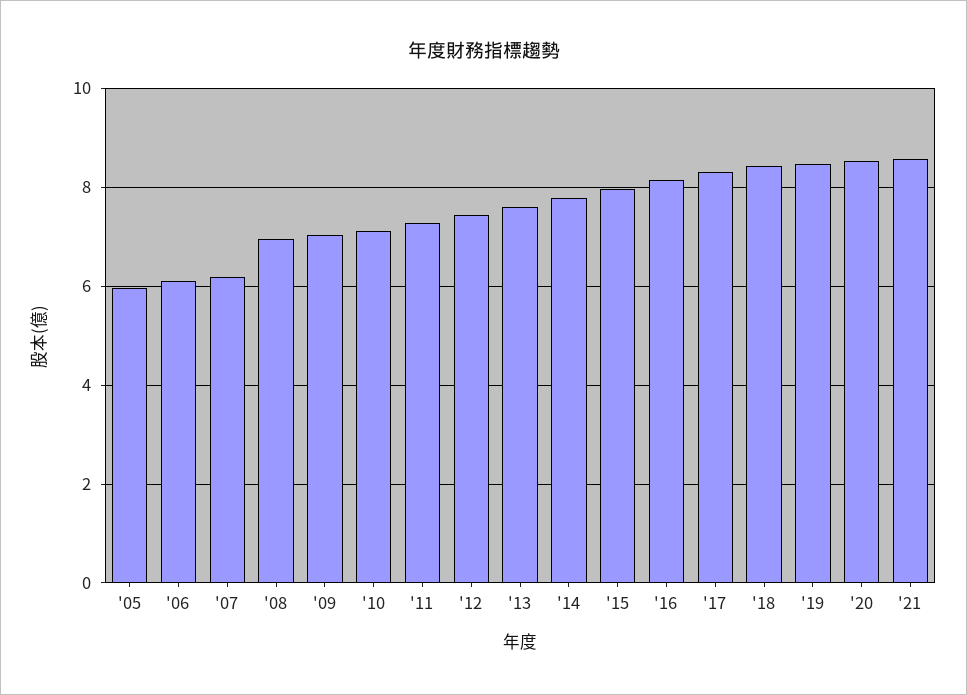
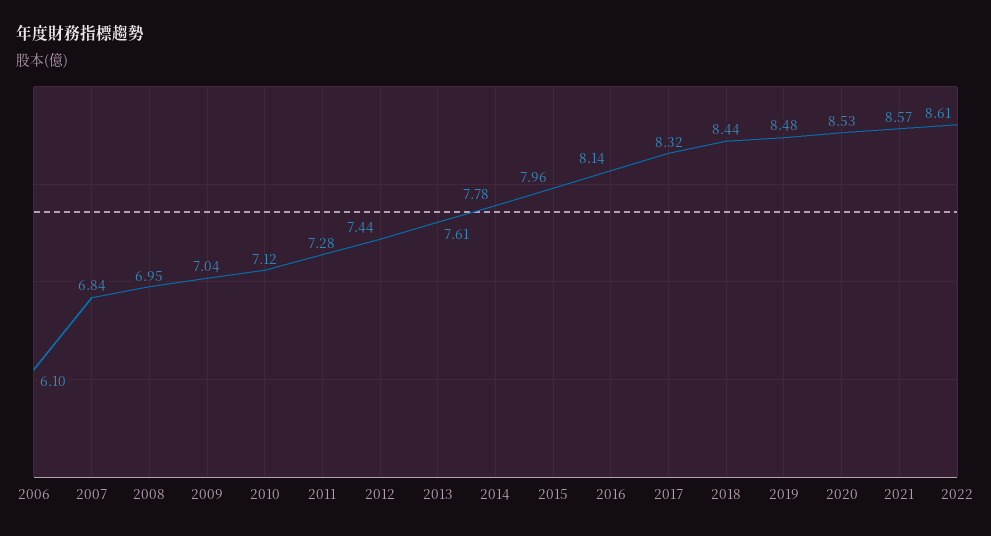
'05: 6 -> none
'07: 6.2 -> 6.84
2022: none -> 8.61

